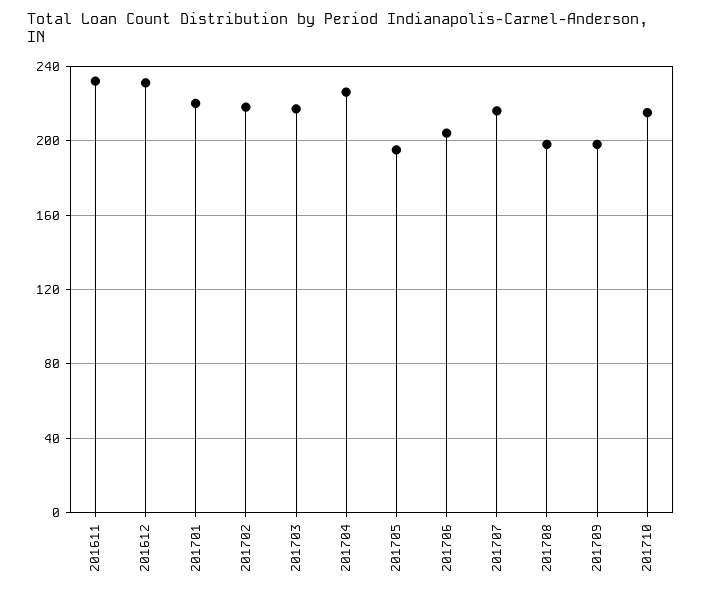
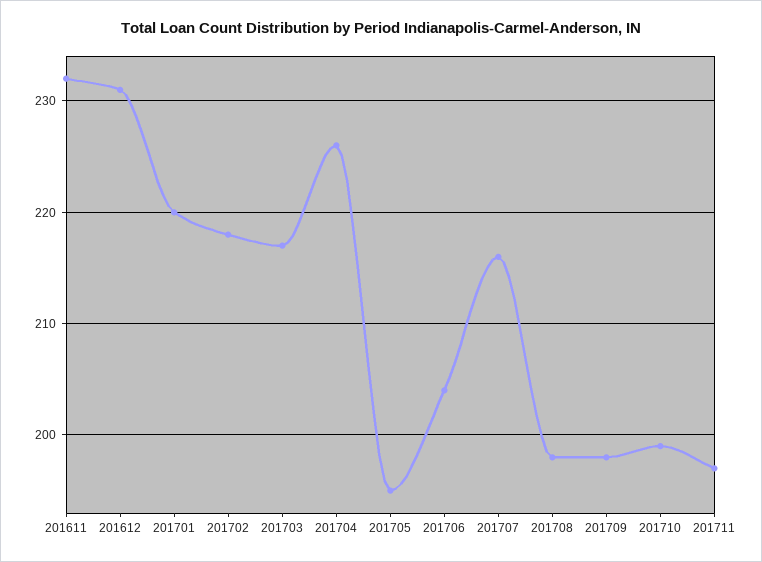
201710: 215 -> 199
201711: none -> 197

